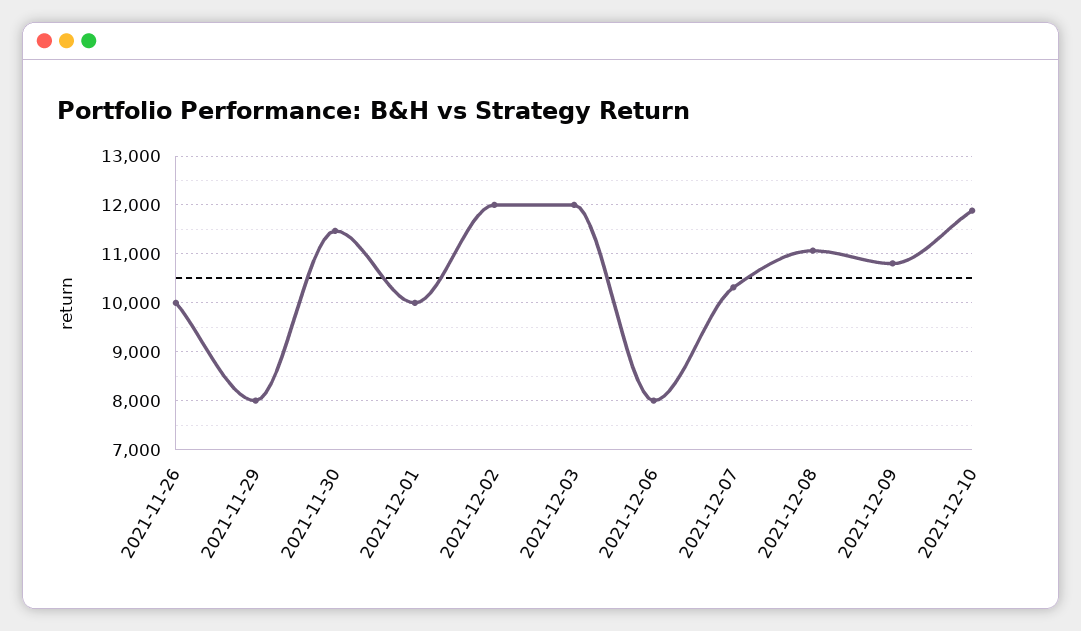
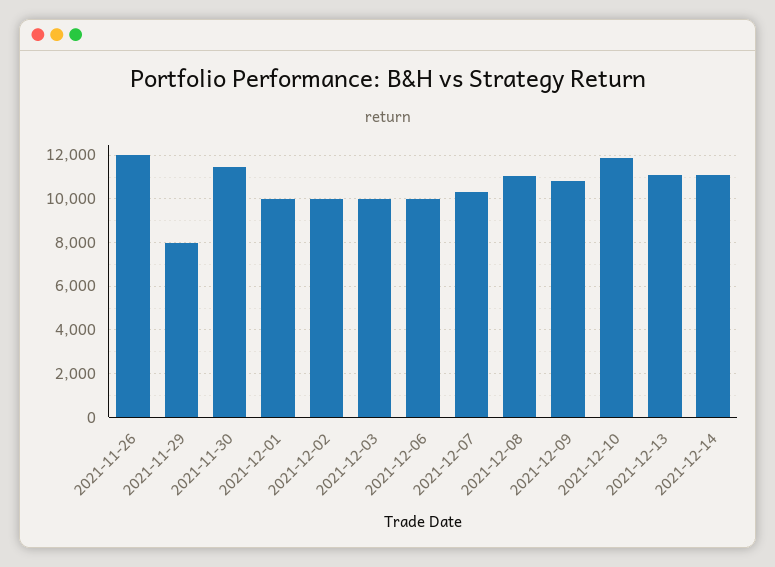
2021-11-26: 10000 -> 12000
2021-12-02: 12000 -> 10000
2021-12-03: 12000 -> 10000
2021-12-06: 8000 -> 10000
2021-12-13: none -> 11000
2021-12-14: none -> 11000

